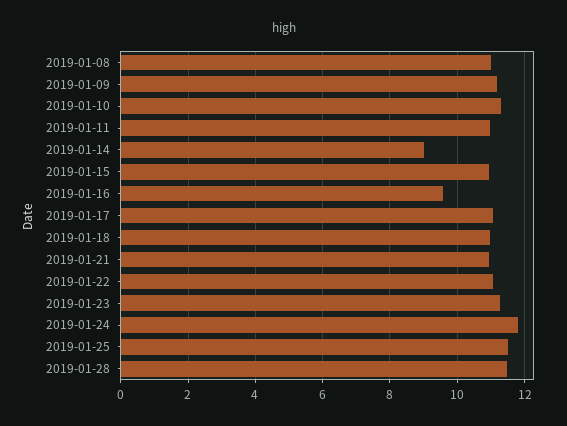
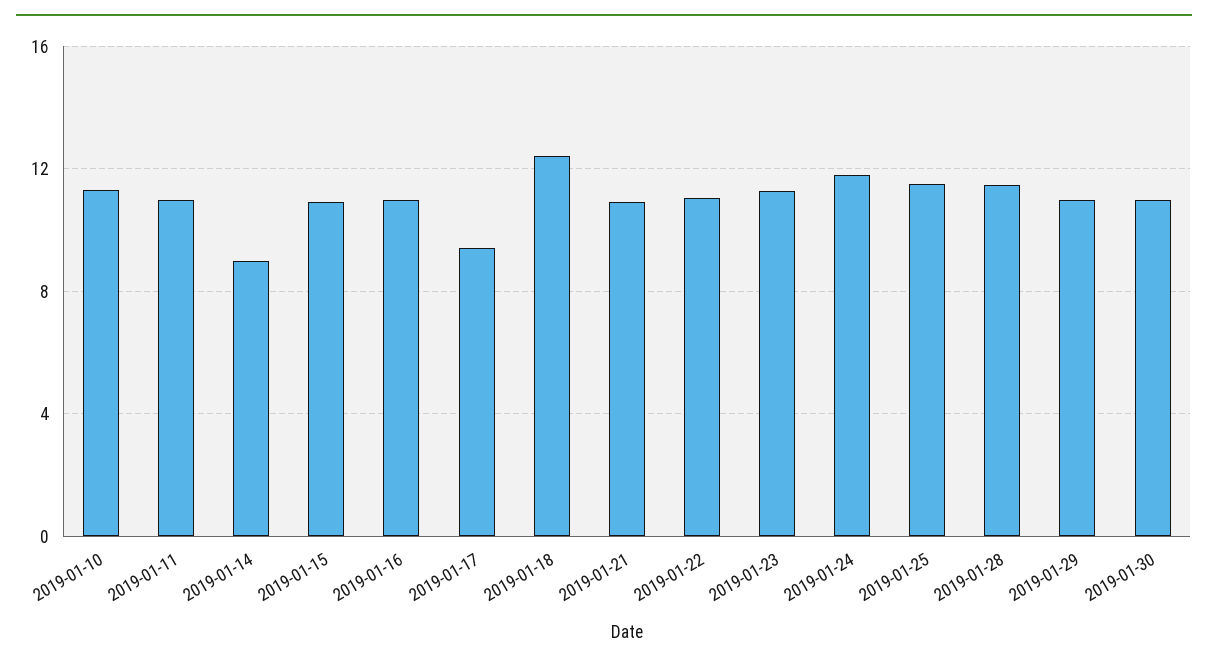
2019-01-08: 11 -> none
2019-01-09: 11.2 -> none
2019-01-16: 9.6 -> 11
2019-01-17: 11 -> 9.5
2019-01-18: 11 -> 12.5
2019-01-29: none -> 11
2019-01-30: none -> 11

